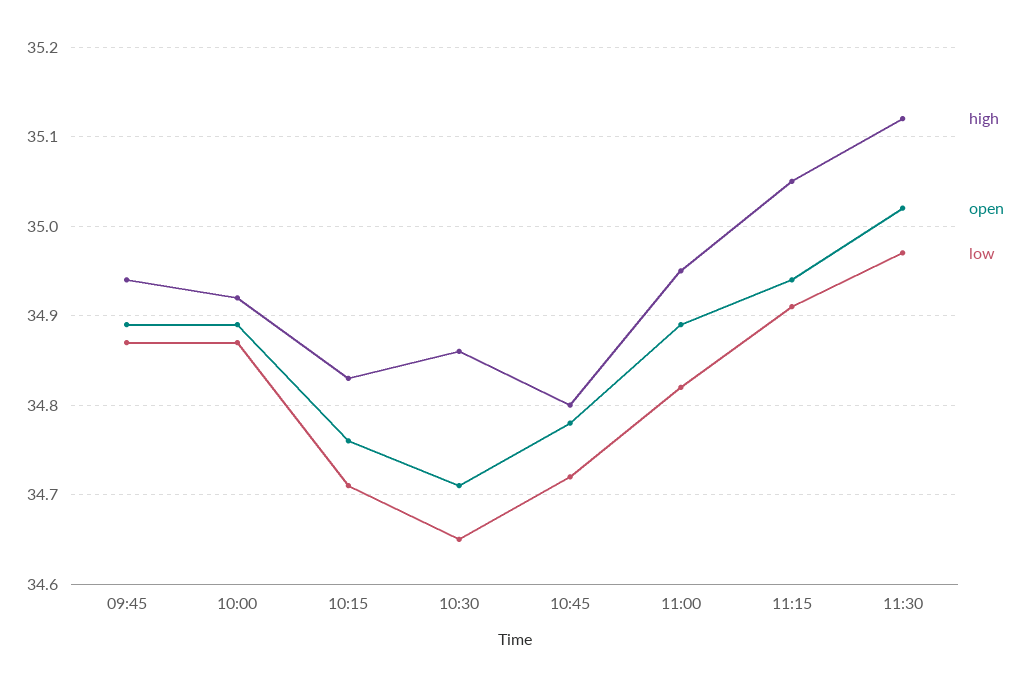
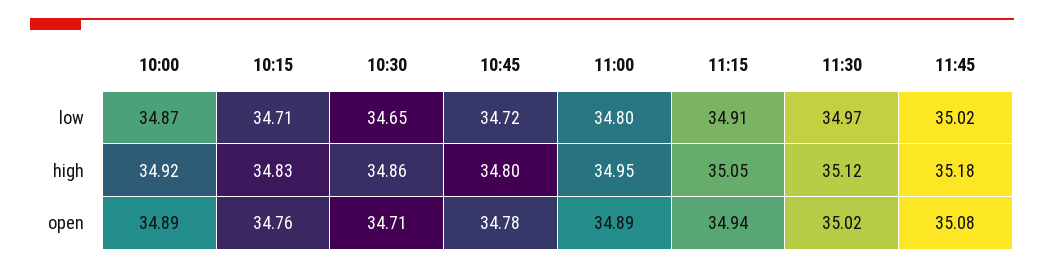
high, 09:45: 34.94 -> none
open, 09:45: 34.89 -> none
low, 09:45: 34.87 -> none
low, 11:00: 34.82 -> 34.8
low, 11:45: none -> 35.02
high, 11:45: none -> 35.18
open, 11:45: none -> 35.08

